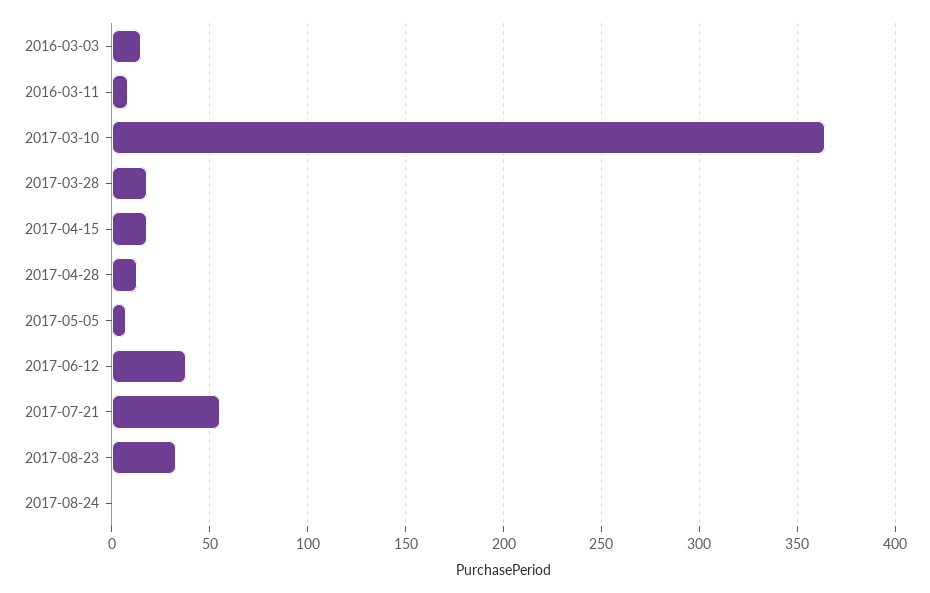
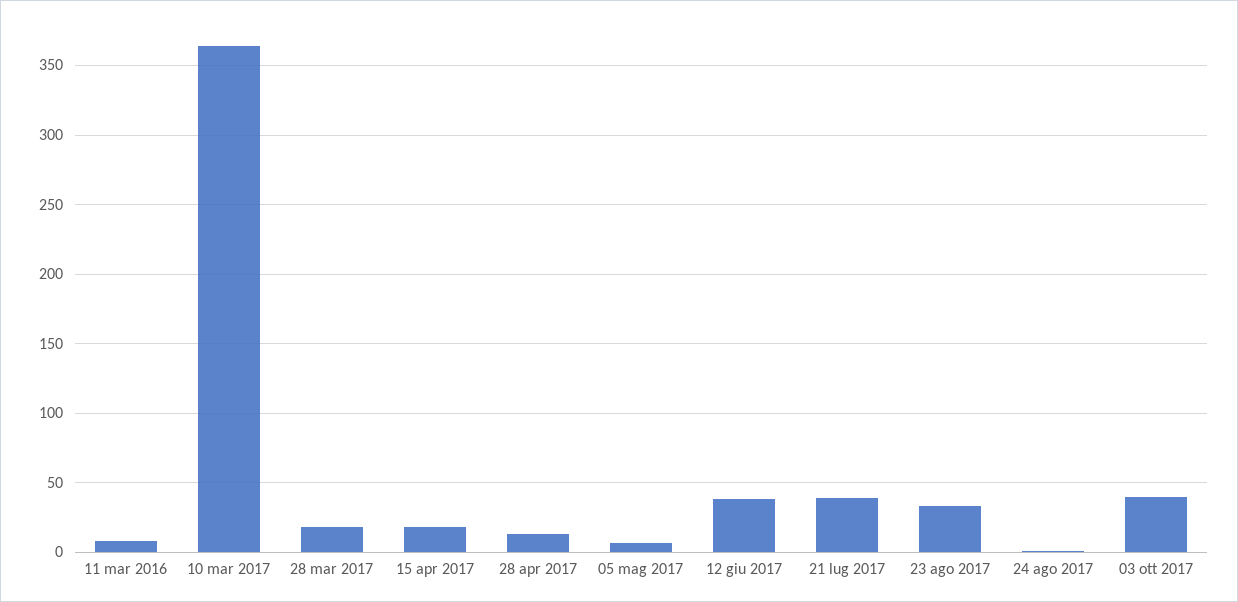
2016-03-03: 15 -> none
2017-07-21: 55 -> 40
03 ott 2017: none -> 40

